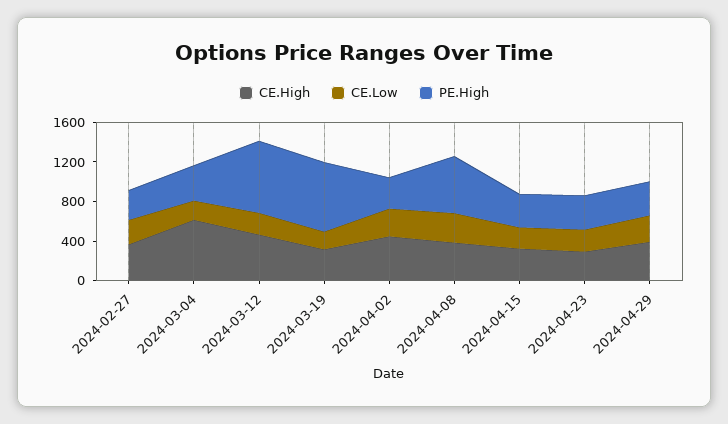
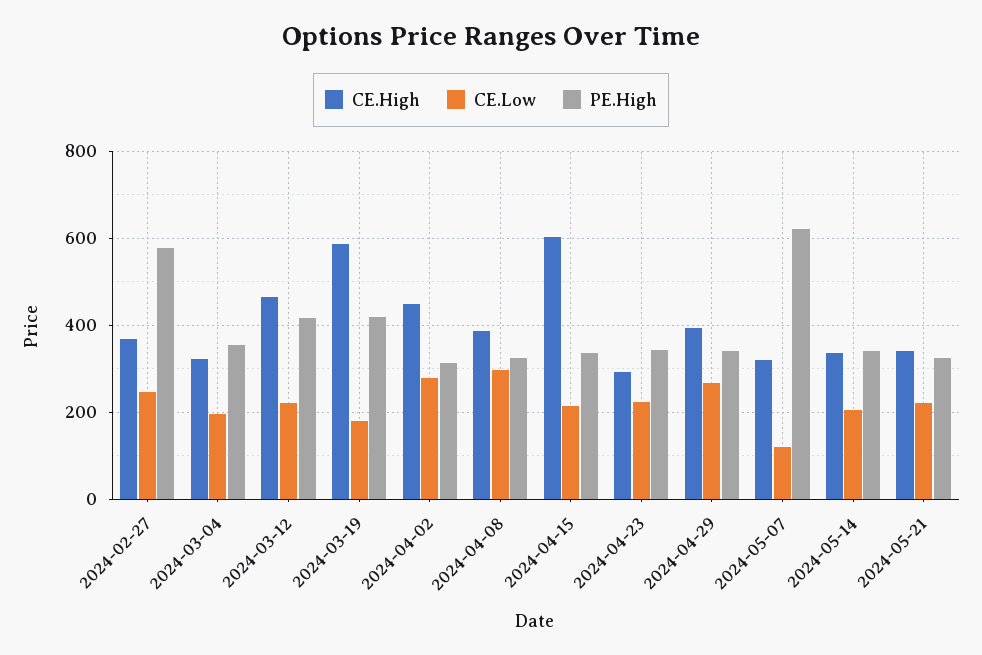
PE.High, 2024-02-27: 300 -> 580
CE.High, 2024-03-04: 600 -> 320
PE.High, 2024-03-12: 700 -> 420
CE.High, 2024-03-19: 300 -> 580
PE.High, 2024-03-19: 700 -> 420
PE.High, 2024-04-08: 600 -> 320
CE.High, 2024-04-15: 300 -> 600
CE.High, 2024-05-07: none -> 320
CE.Low, 2024-05-07: none -> 120
PE.High, 2024-05-07: none -> 620
CE.High, 2024-05-14: none -> 340
CE.Low, 2024-05-14: none -> 200
PE.High, 2024-05-14: none -> 340
CE.High, 2024-05-21: none -> 340
CE.Low, 2024-05-21: none -> 220
PE.High, 2024-05-21: none -> 320

